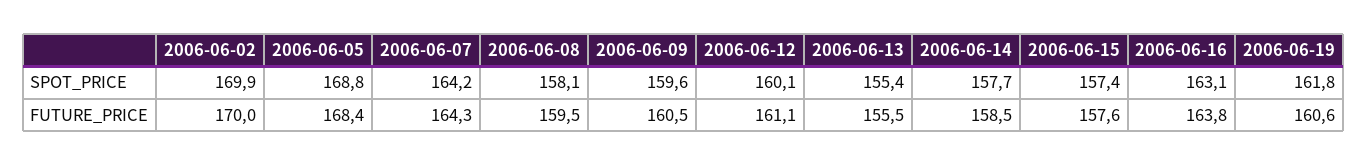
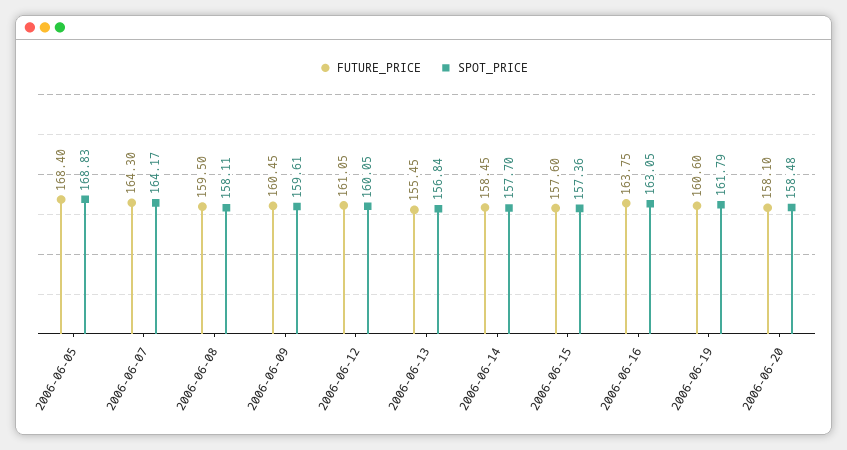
SPOT_PRICE, 2006-06-02: 169.9 -> none
SPOT_PRICE, 2006-06-13: 155.4 -> 156.84
FUTURE_PRICE, 2006-06-02: 170 -> none
FUTURE_PRICE, 2006-06-20: none -> 158.1
SPOT_PRICE, 2006-06-20: none -> 158.48

